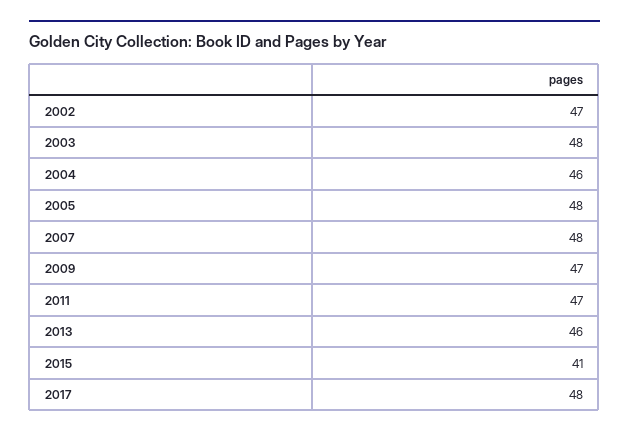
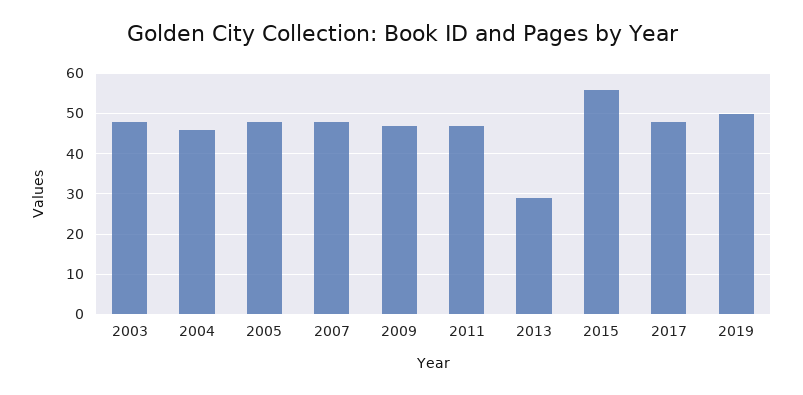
2002: 47 -> none
2013: 46 -> 30
2015: 41 -> 55
2019: none -> 50

